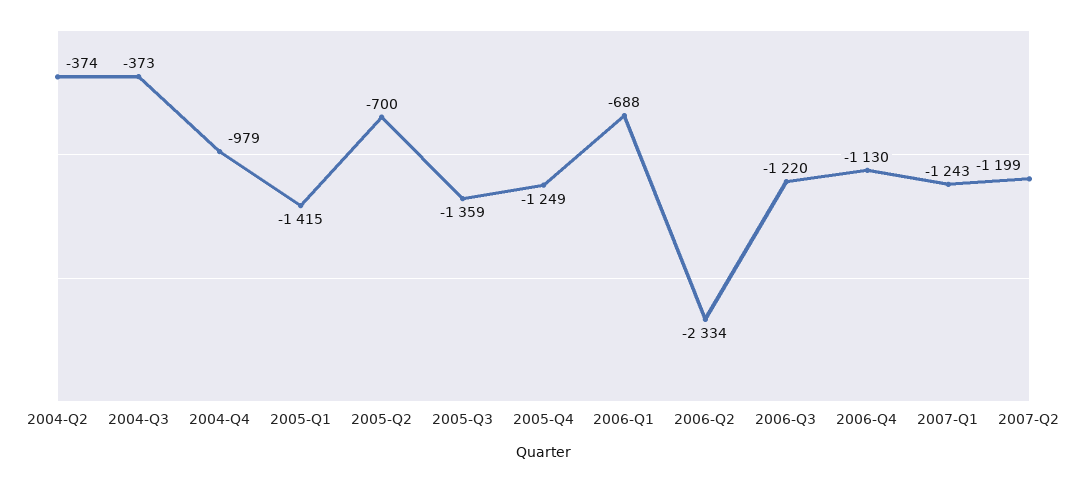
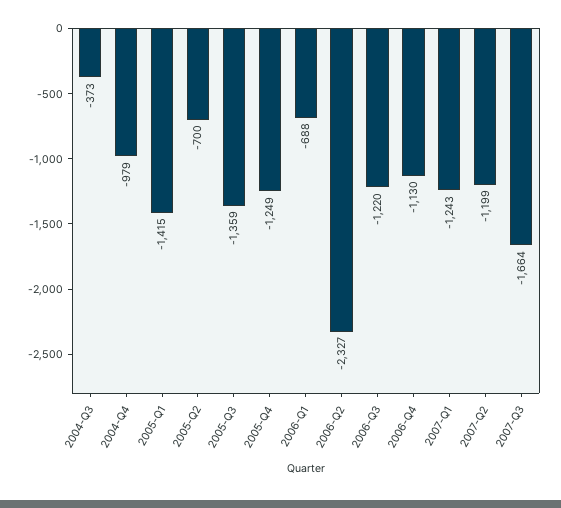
2004-Q2: -374 -> none
2006-Q2: -2334 -> -2327
2007-Q3: none -> -1664

